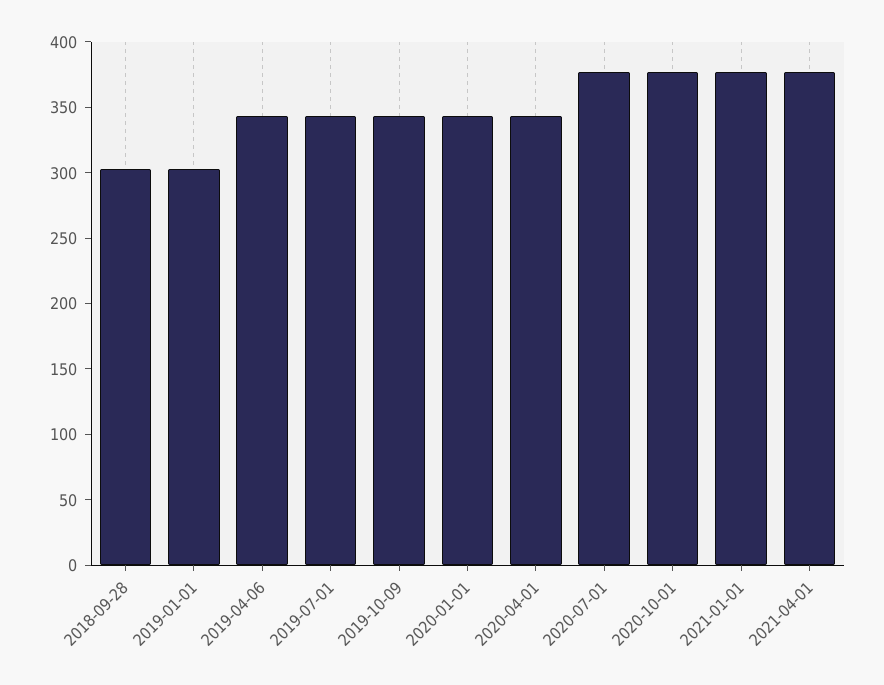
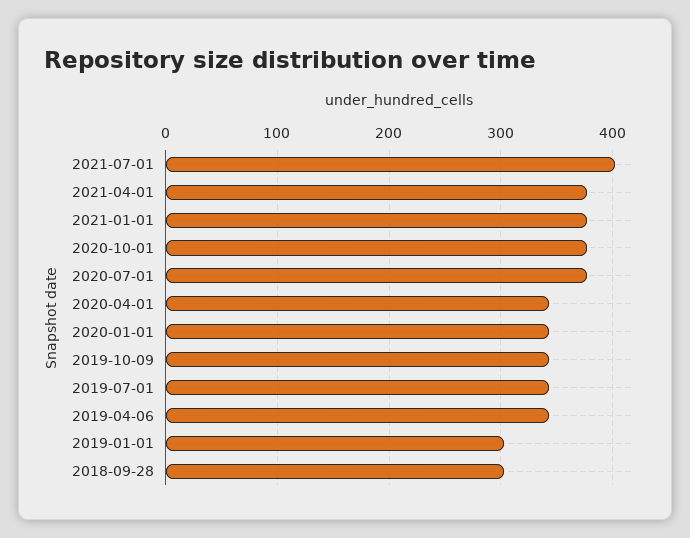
2021-07-01: none -> 400

